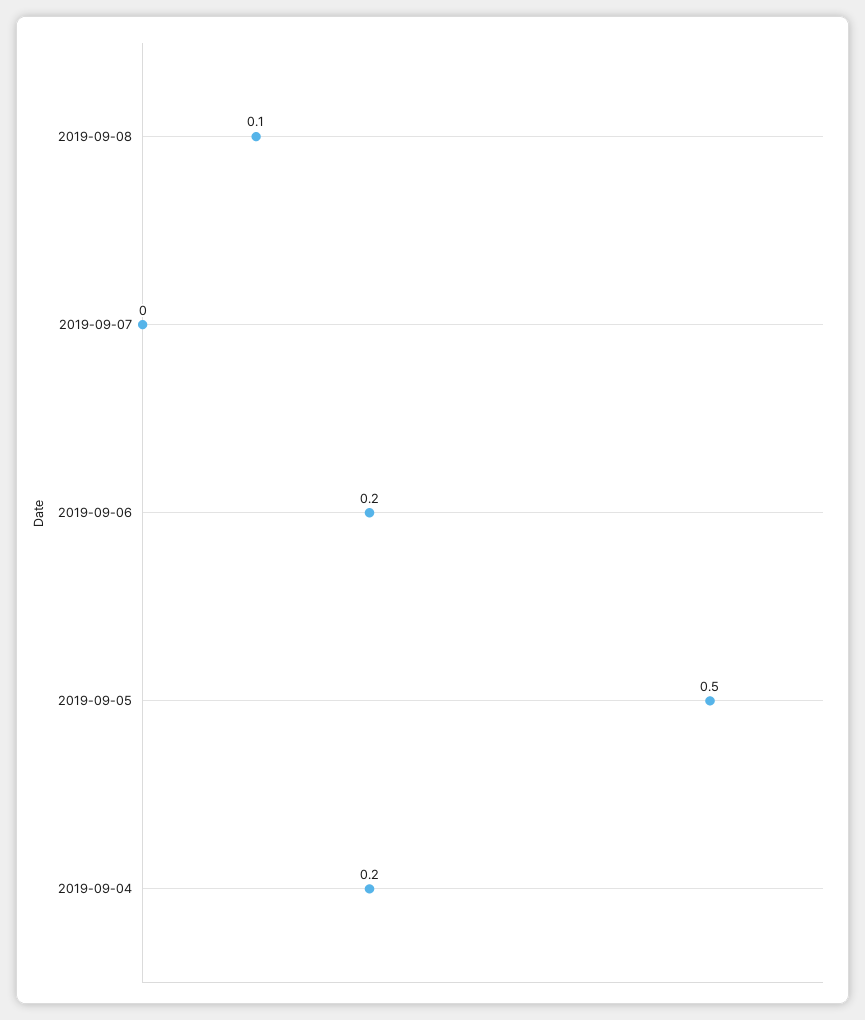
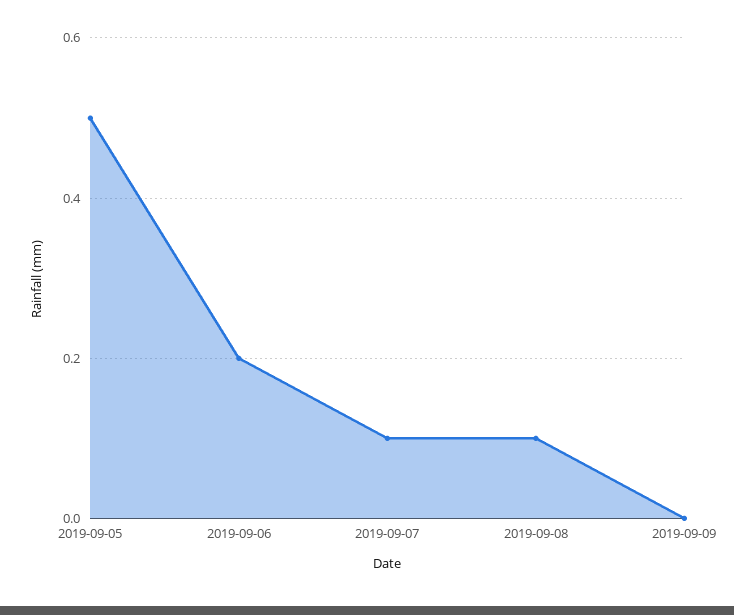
2019-09-07: 0 -> 0.1
2019-09-04: 0.2 -> none
2019-09-09: none -> 0

